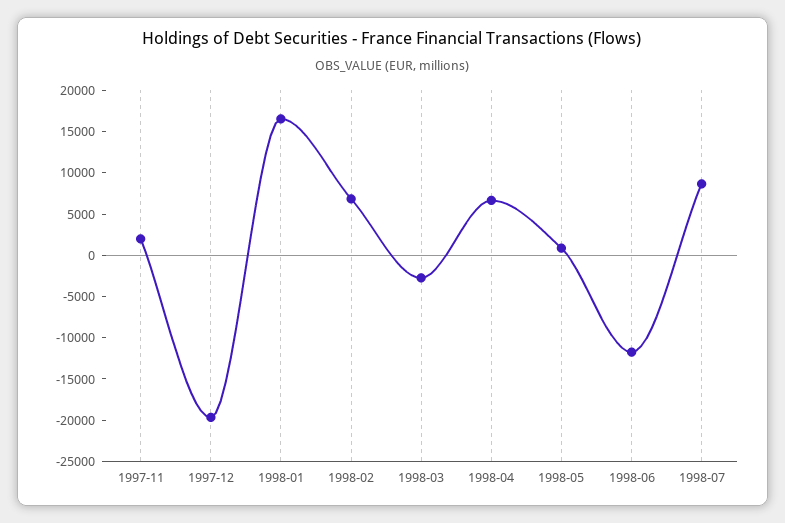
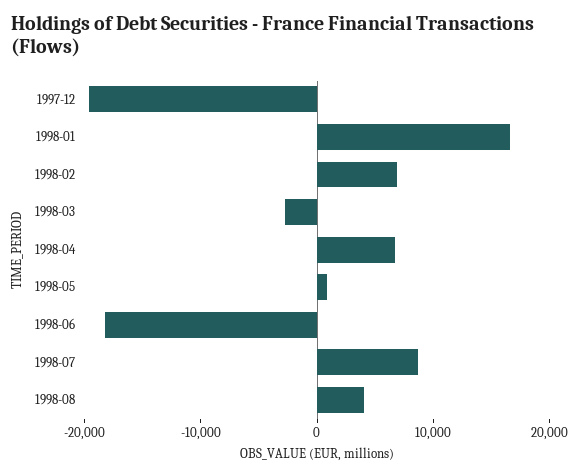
1997-11: 2000 -> none
1998-06: -12000 -> -18000
1998-08: none -> 4000

